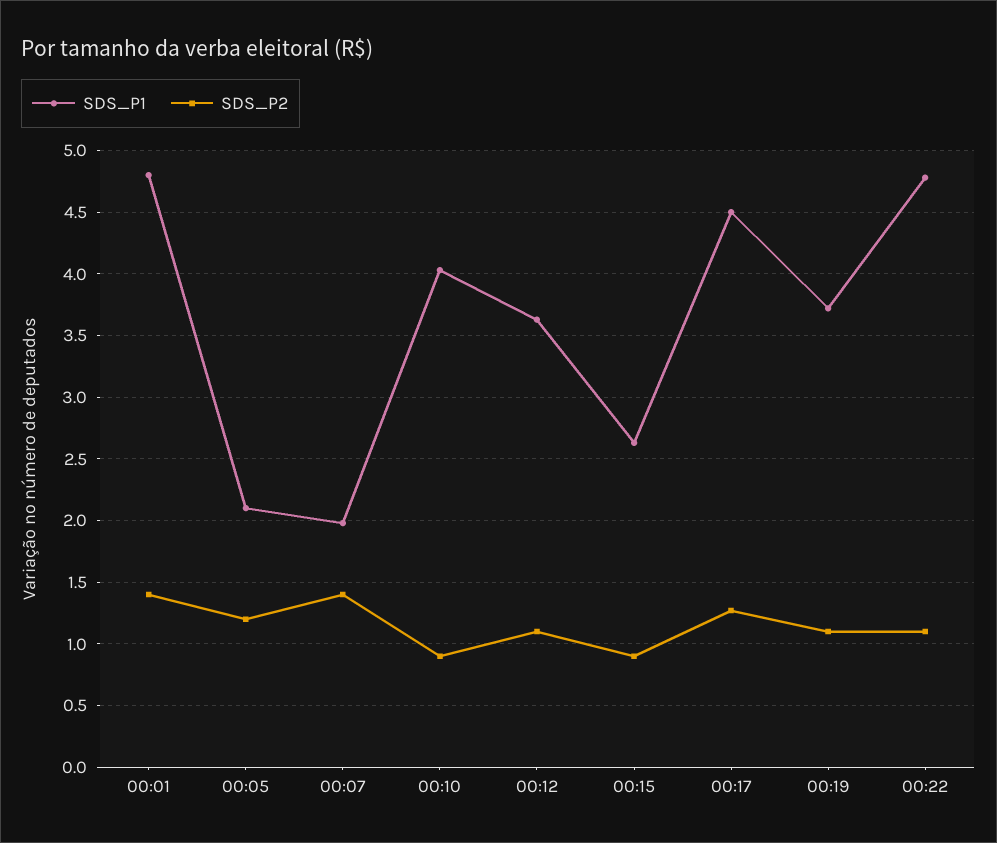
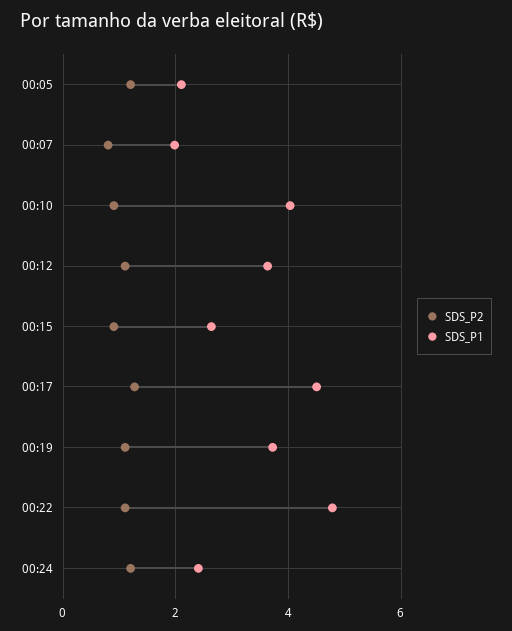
SDS_P1, 00:01: 4.8 -> none
SDS_P2, 00:01: 1.4 -> none
SDS_P2, 00:07: 1.4 -> 0.8
SDS_P2, 00:24: none -> 1.2
SDS_P1, 00:24: none -> 2.4

